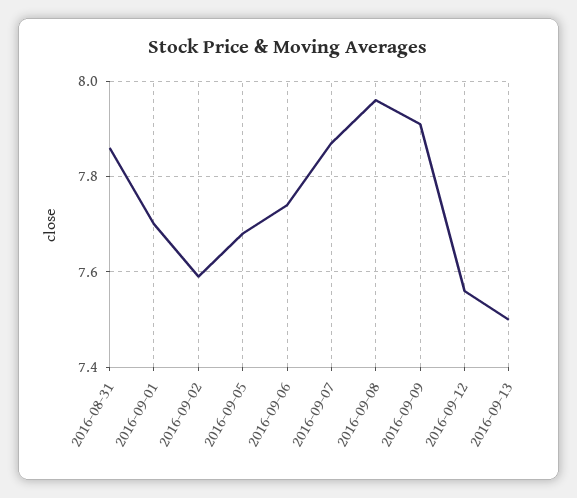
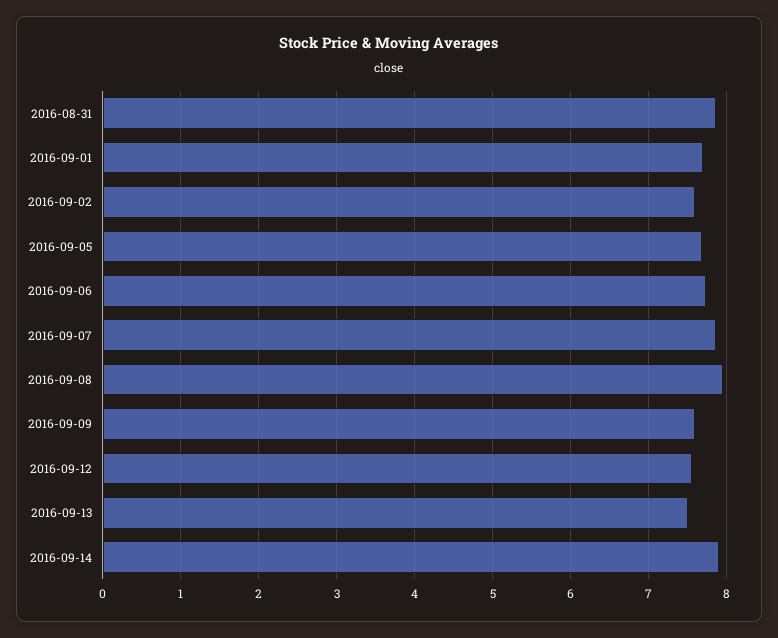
2016-09-09: 7.9 -> 7.6
2016-09-14: none -> 7.9

